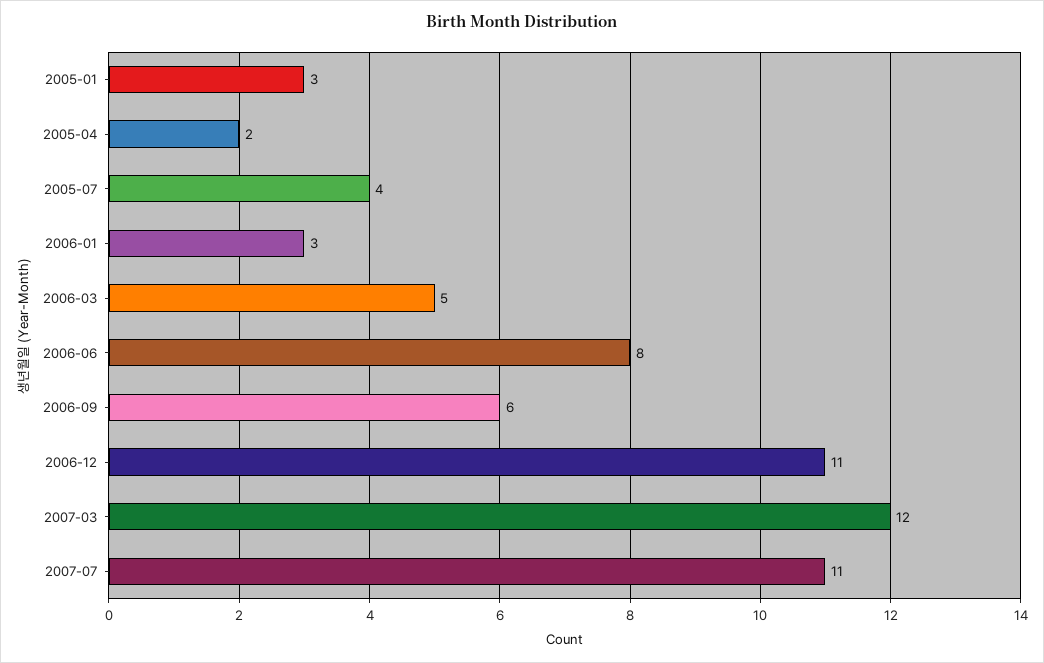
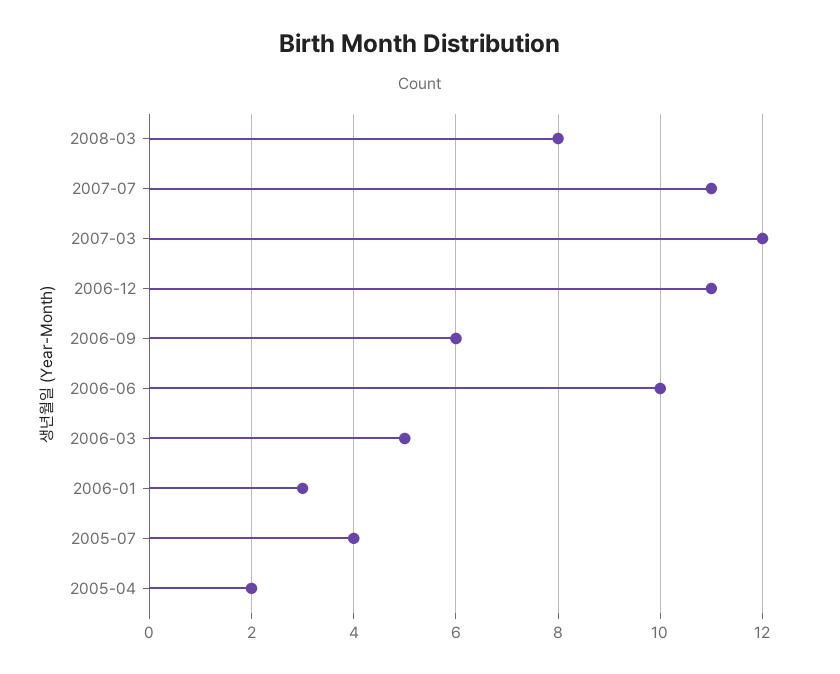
2005-01: 3 -> none
2006-06: 8 -> 10
2008-03: none -> 8

